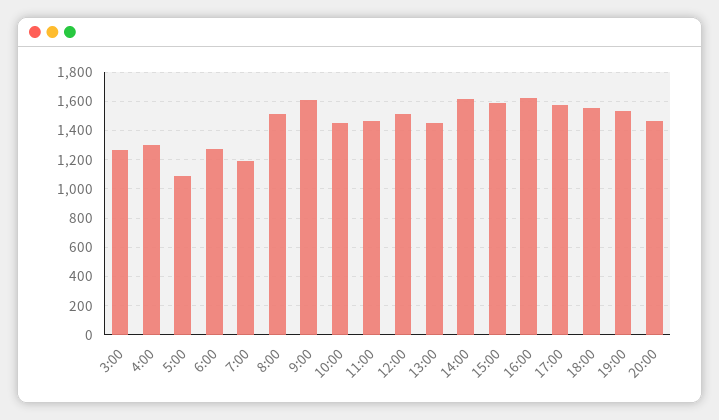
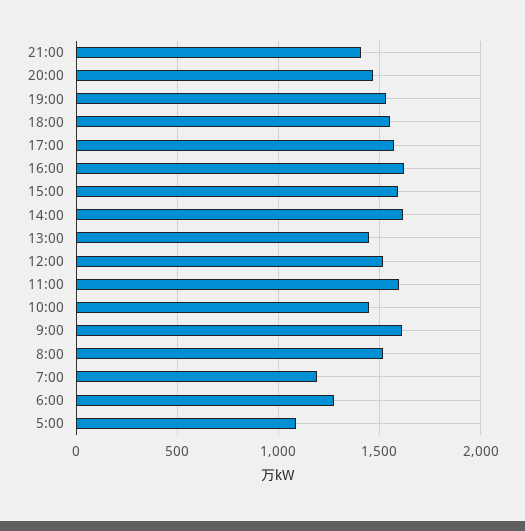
3:00: 1250 -> none
4:00: 1300 -> none
11:00: 1450 -> 1600
21:00: none -> 1400

